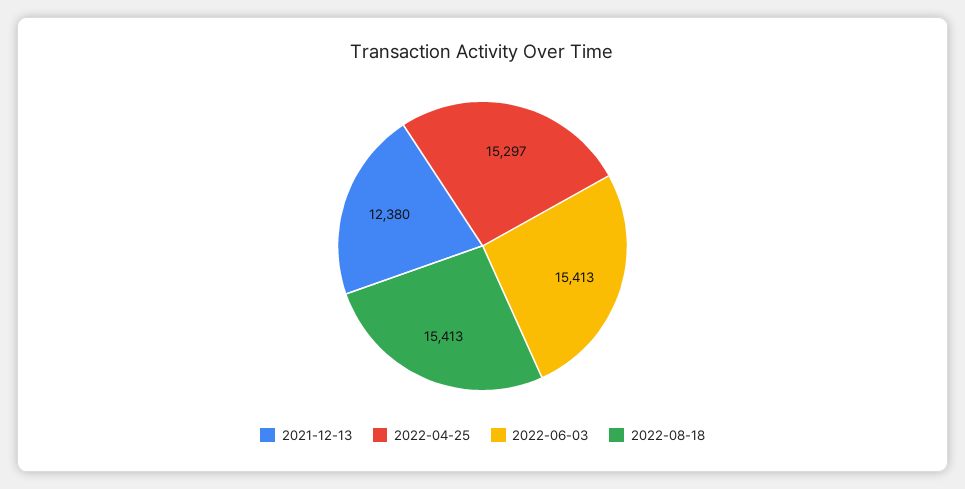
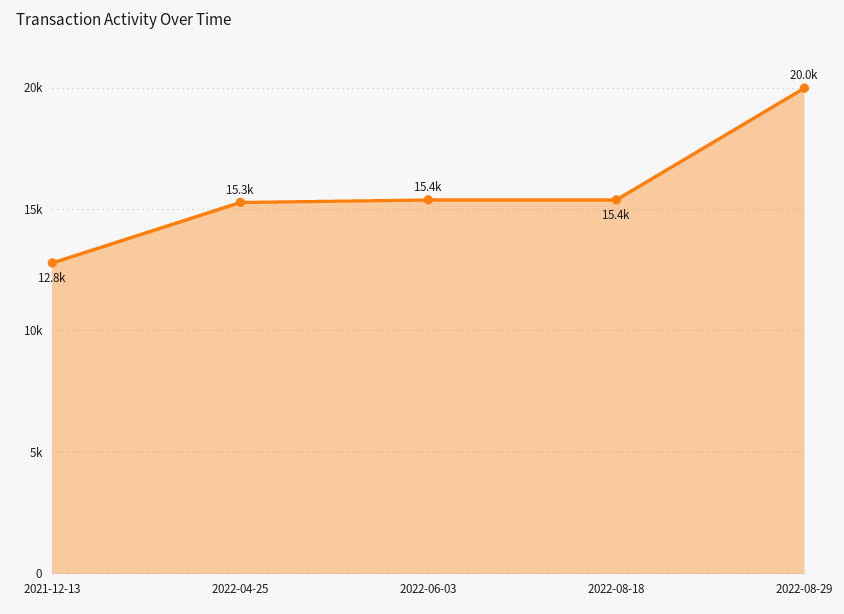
2021-12-13: 12380 -> 12800
2022-08-29: none -> 20000

